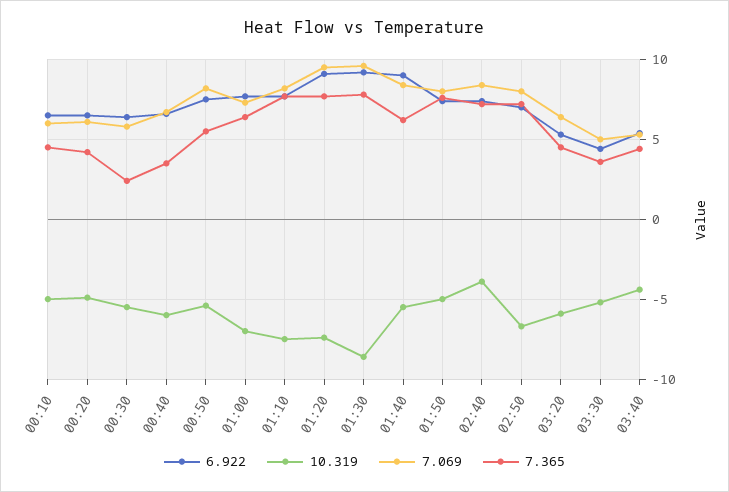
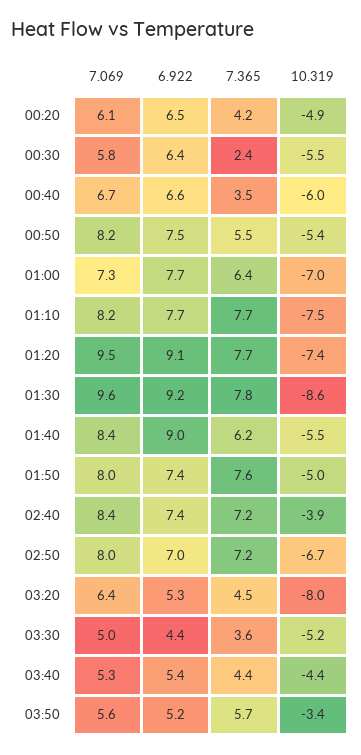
6.922, 00:10: 6.5 -> none
10.319, 00:10: -5 -> none
7.069, 00:10: 6 -> none
7.365, 00:10: 4.5 -> none
10.319, 03:20: -6 -> -8
7.069, 03:50: none -> 5.6
6.922, 03:50: none -> 5.2
7.365, 03:50: none -> 5.7
10.319, 03:50: none -> -3.4

